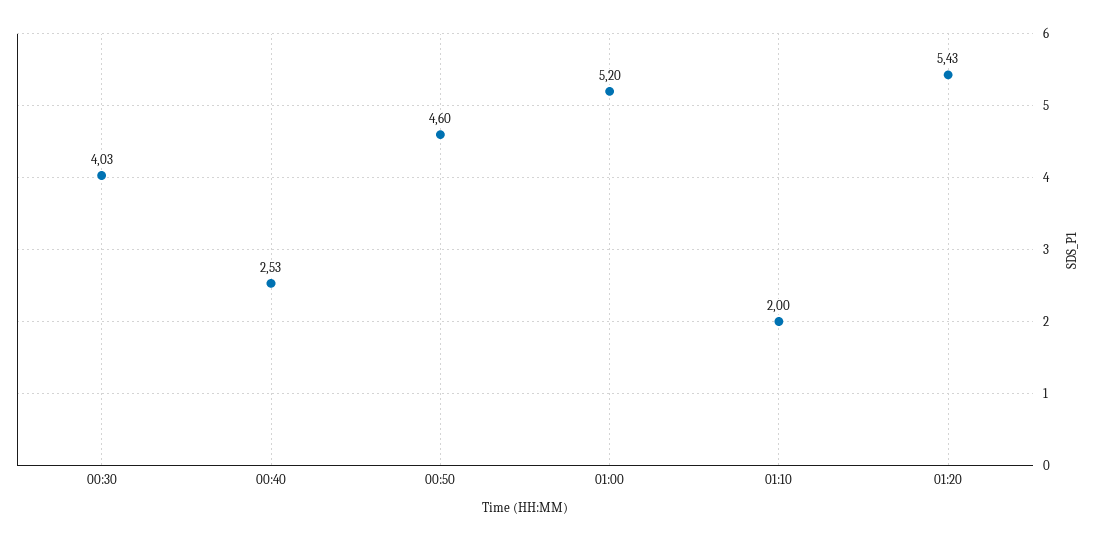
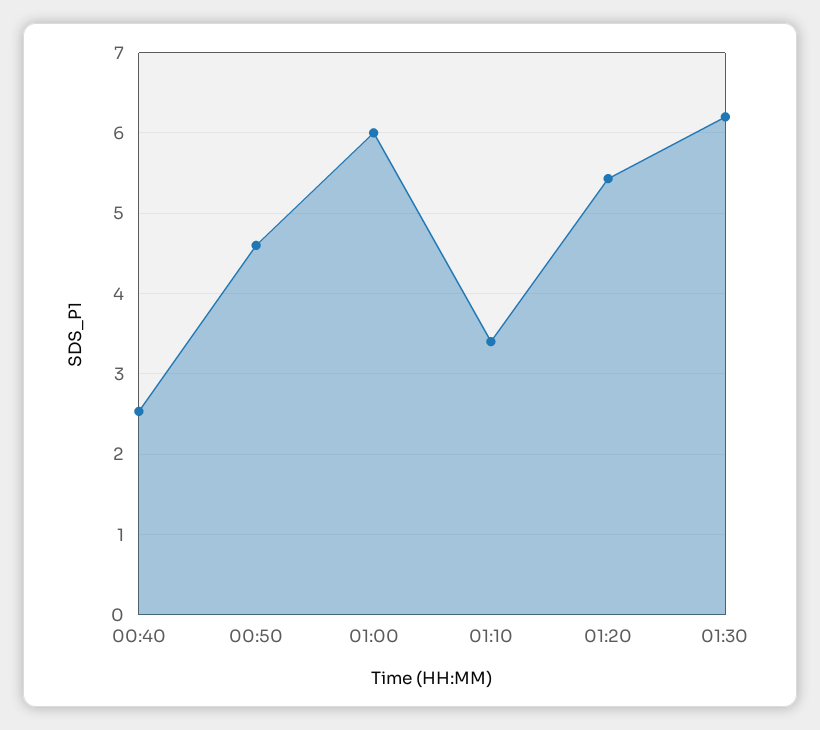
00:30: 4.03 -> none
01:00: 5.2 -> 6
01:10: 2 -> 3.4
01:30: none -> 6.2

